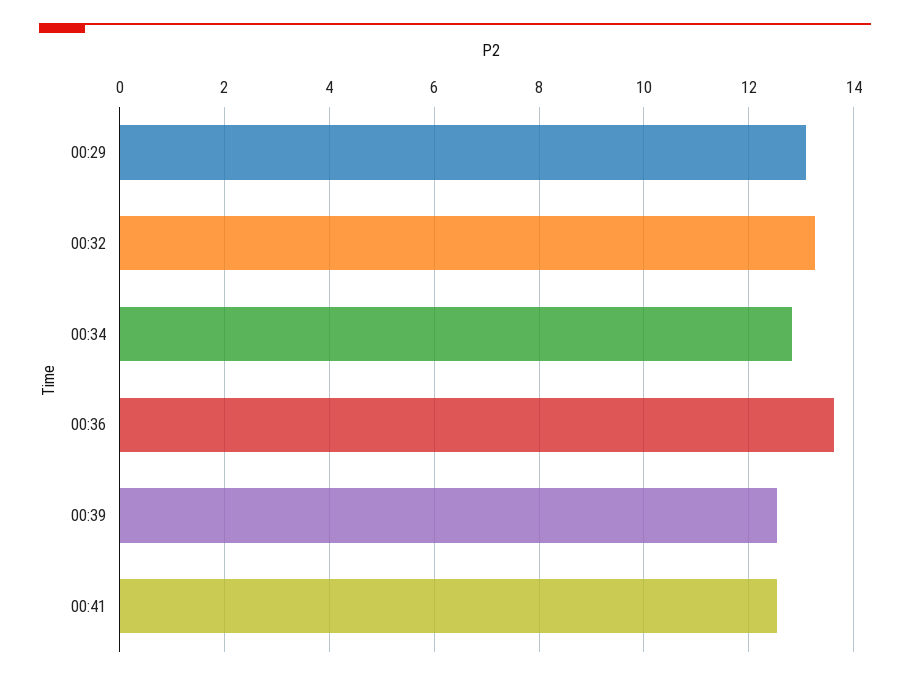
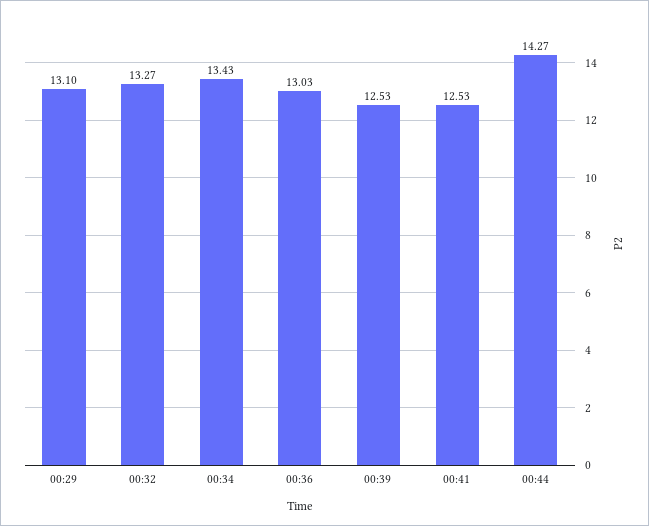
00:34: 12.8 -> 13.43
00:36: 13.6 -> 13.03
00:44: none -> 14.27

